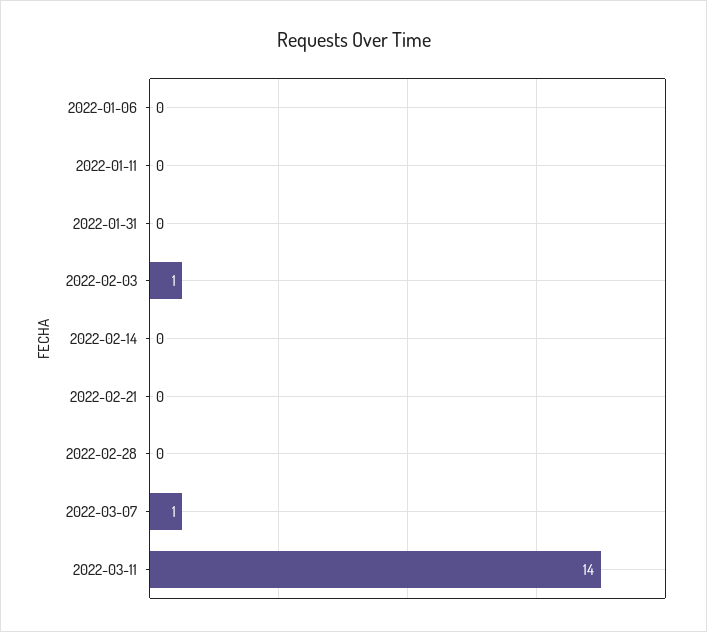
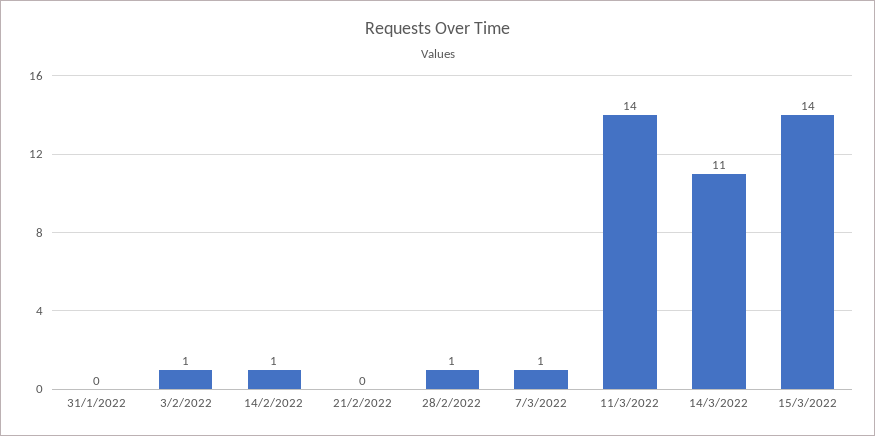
2022-01-06: 0 -> none
2022-01-11: 0 -> none
2022-02-14: 0 -> 1
2022-02-28: 0 -> 1
14/3/2022: none -> 11
15/3/2022: none -> 14

